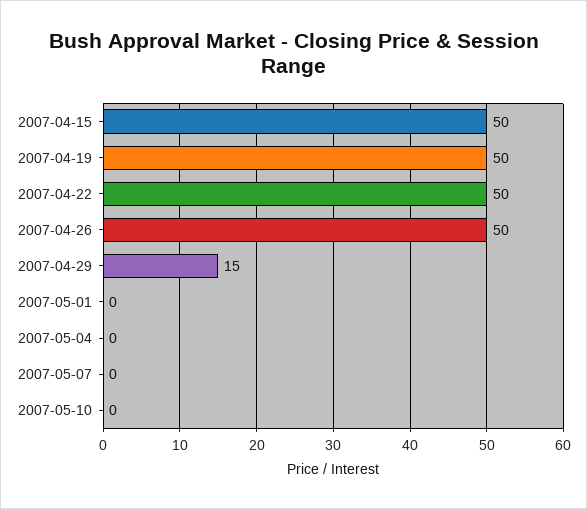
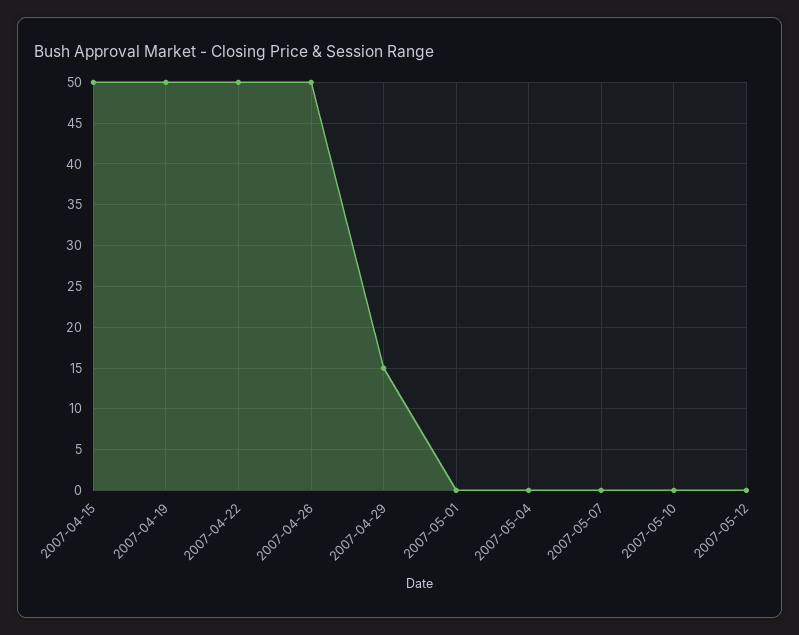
2007-05-12: none -> 0

